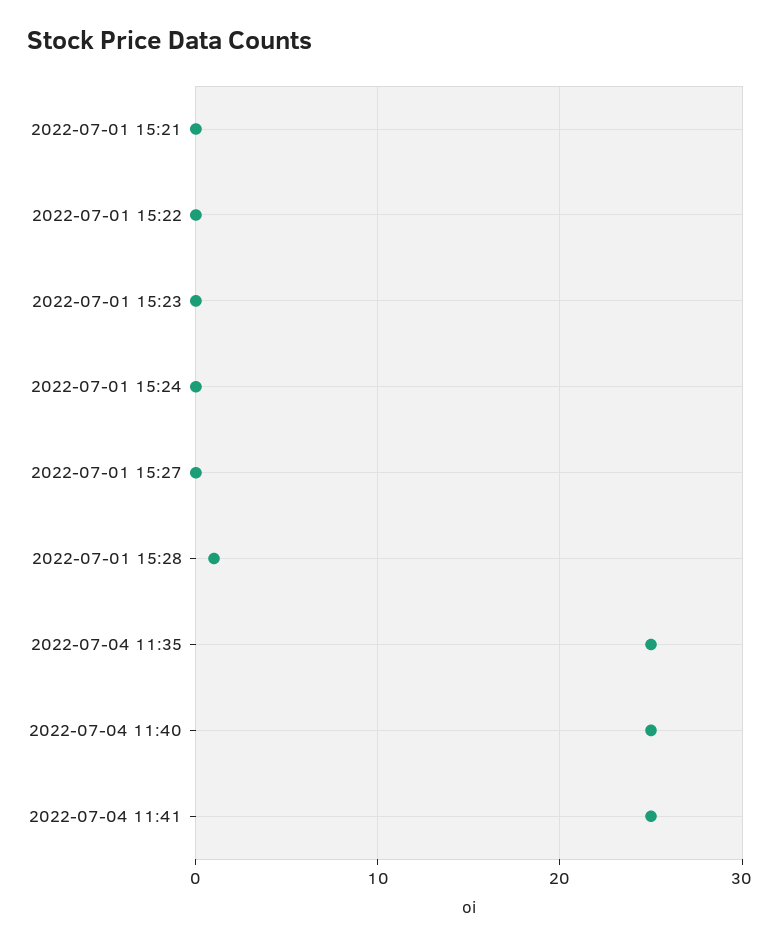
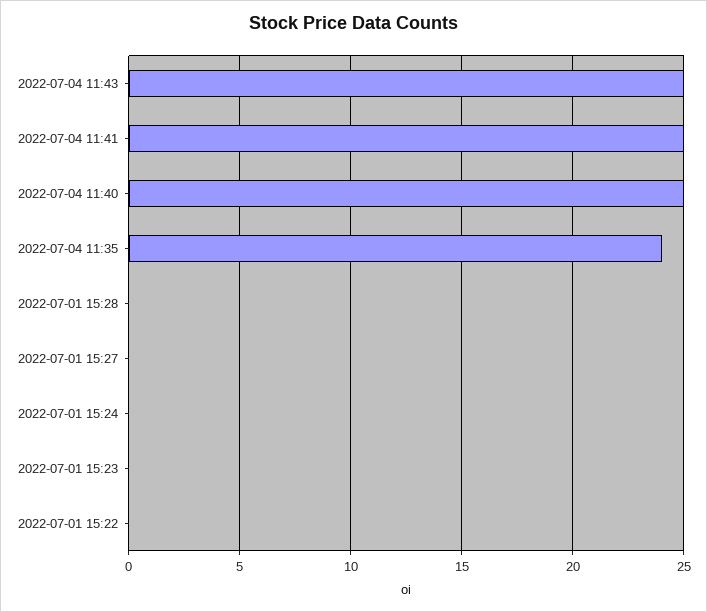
2022-07-01 15:21: 0 -> none
2022-07-01 15:28: 1 -> 0
2022-07-04 11:35: 25 -> 24
2022-07-04 11:43: none -> 25

